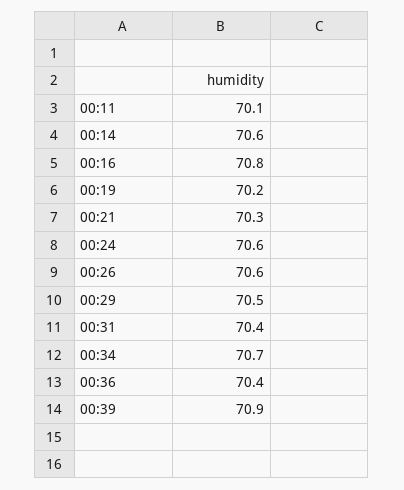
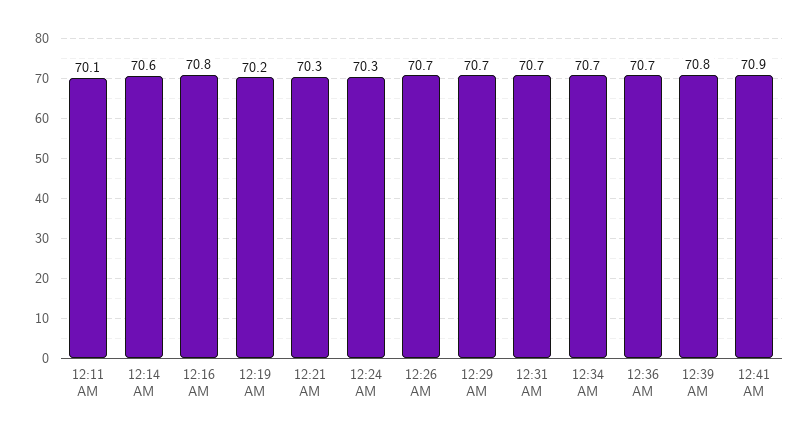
00:24: 70.6 -> 70.3
00:26: 70.6 -> 70.7
00:29: 70.5 -> 70.7
00:31: 70.4 -> 70.7
00:36: 70.4 -> 70.7
00:39: 70.9 -> 70.8
12:41 AM: none -> 70.9

